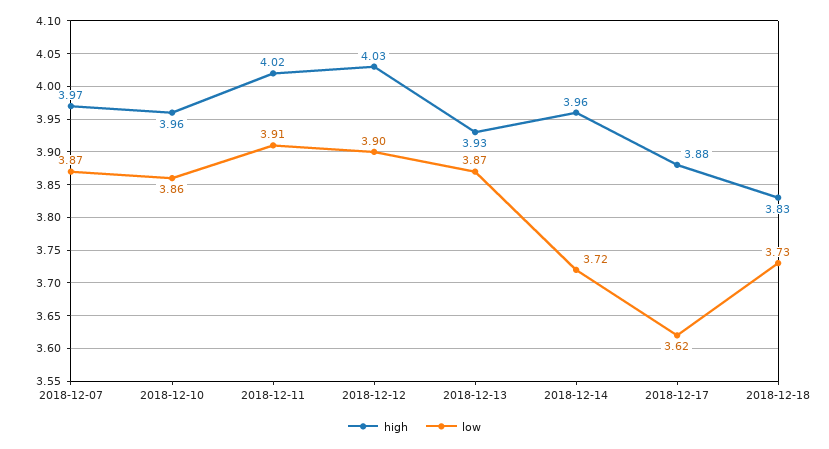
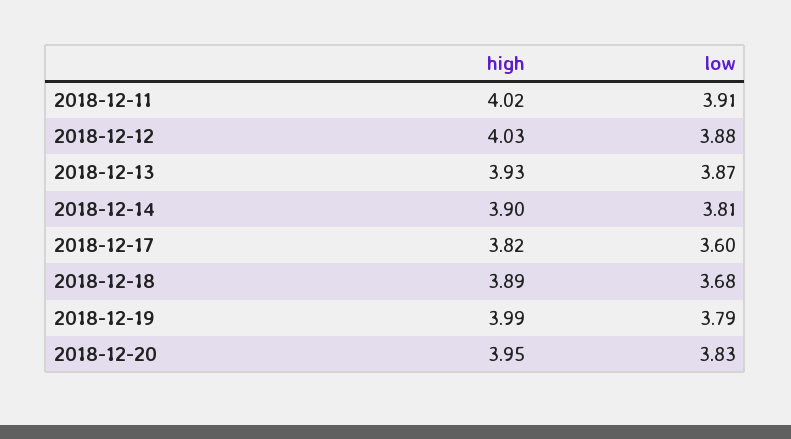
high, 2018-12-07: 3.97 -> none
low, 2018-12-07: 3.87 -> none
high, 2018-12-10: 3.96 -> none
low, 2018-12-10: 3.86 -> none
low, 2018-12-12: 3.9 -> 3.88
high, 2018-12-14: 3.96 -> 3.9
low, 2018-12-14: 3.72 -> 3.81
high, 2018-12-17: 3.88 -> 3.82
low, 2018-12-17: 3.62 -> 3.6
high, 2018-12-18: 3.83 -> 3.89
low, 2018-12-18: 3.73 -> 3.68
high, 2018-12-19: none -> 3.99
low, 2018-12-19: none -> 3.79
high, 2018-12-20: none -> 3.95
low, 2018-12-20: none -> 3.83

